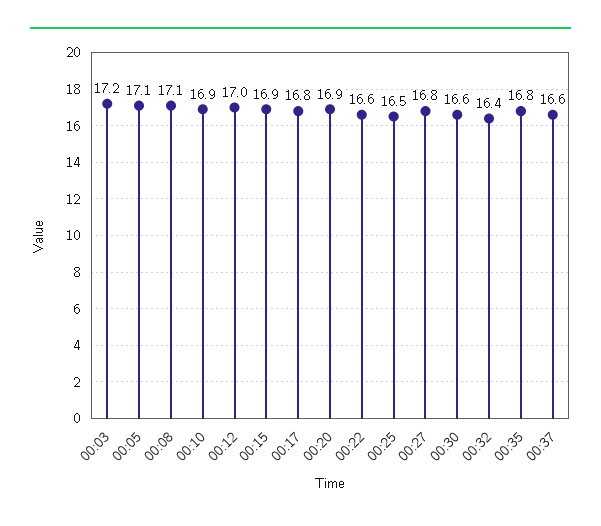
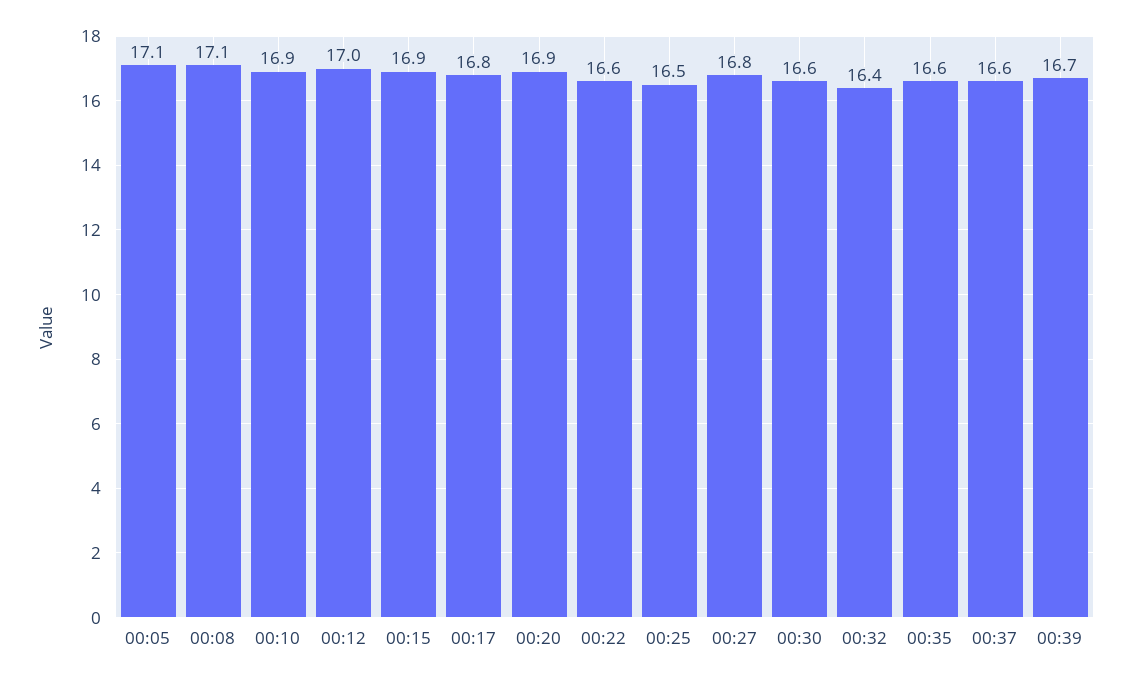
00:03: 17.2 -> none
00:35: 16.8 -> 16.6
00:39: none -> 16.7

